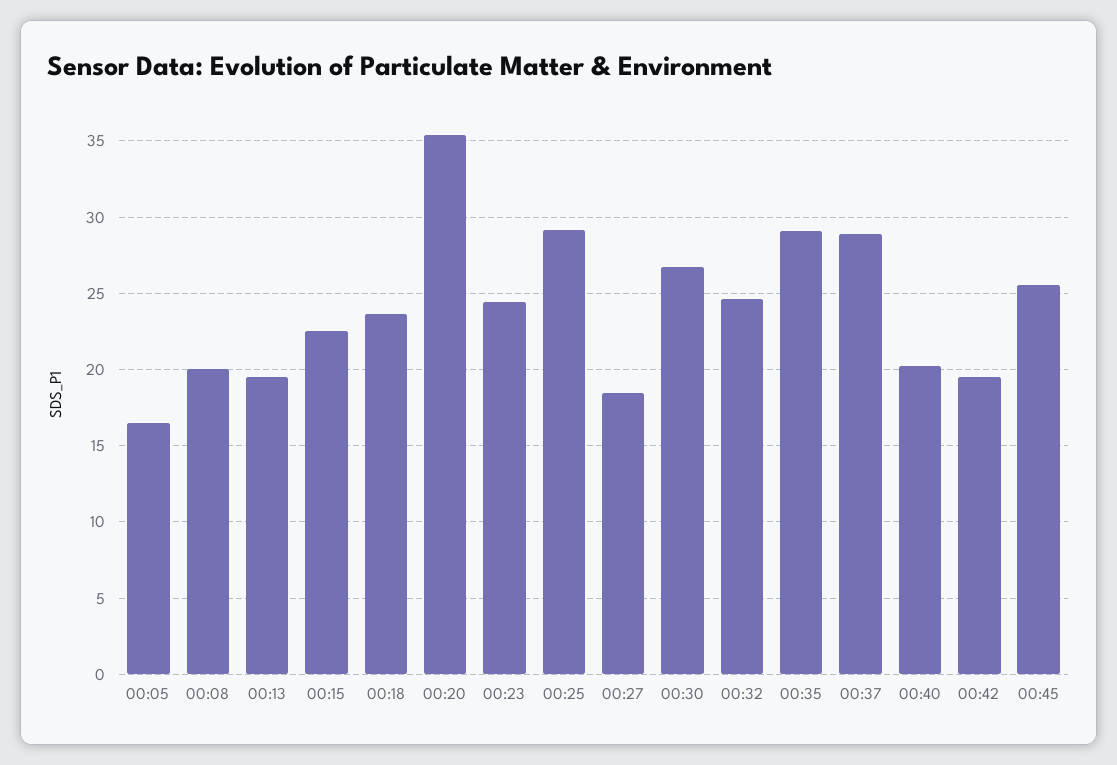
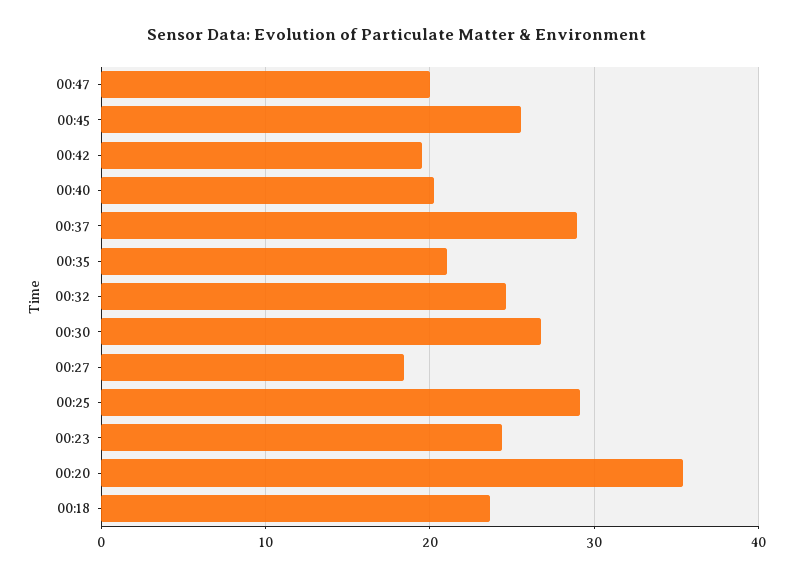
00:05: 16.5 -> none
00:08: 20 -> none
00:13: 19.5 -> none
00:15: 22.5 -> none
00:35: 29 -> 21
00:47: none -> 20

